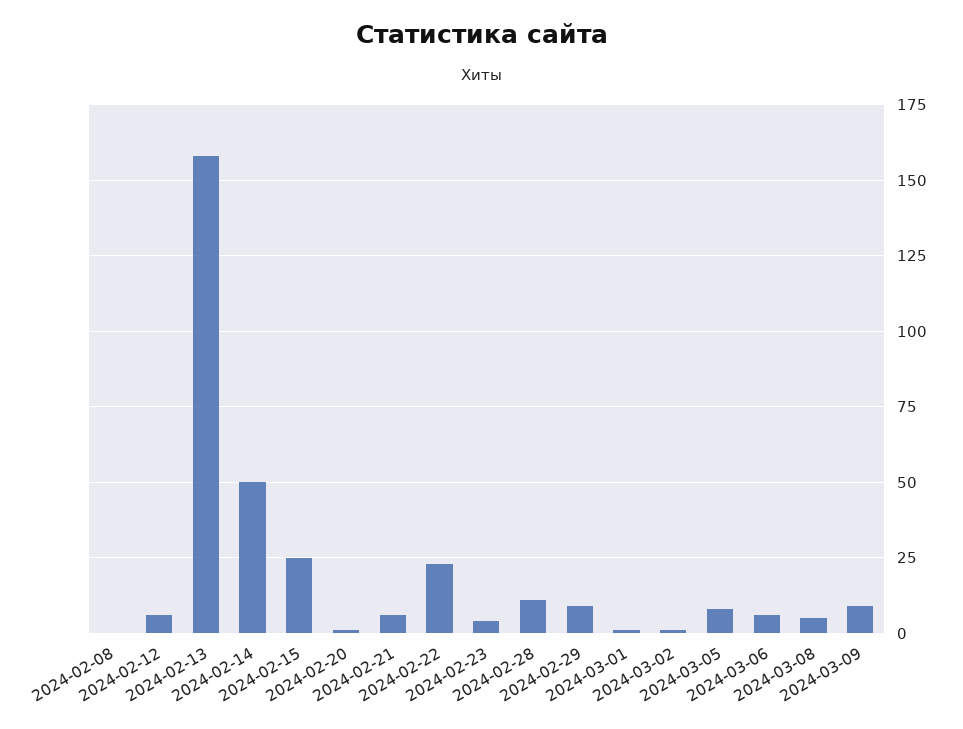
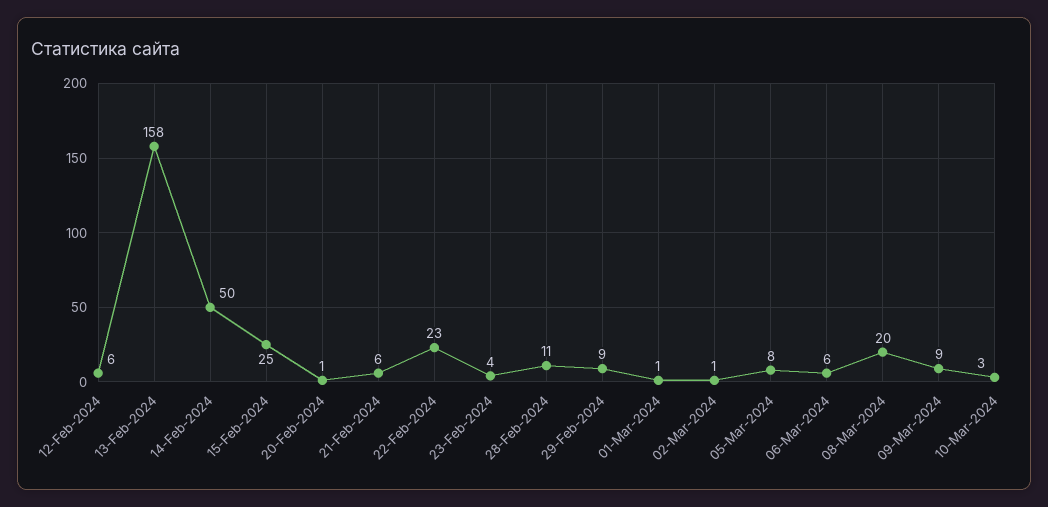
2024-02-08: 0 -> none
2024-03-08: 5 -> 20
10-Mar-2024: none -> 3

